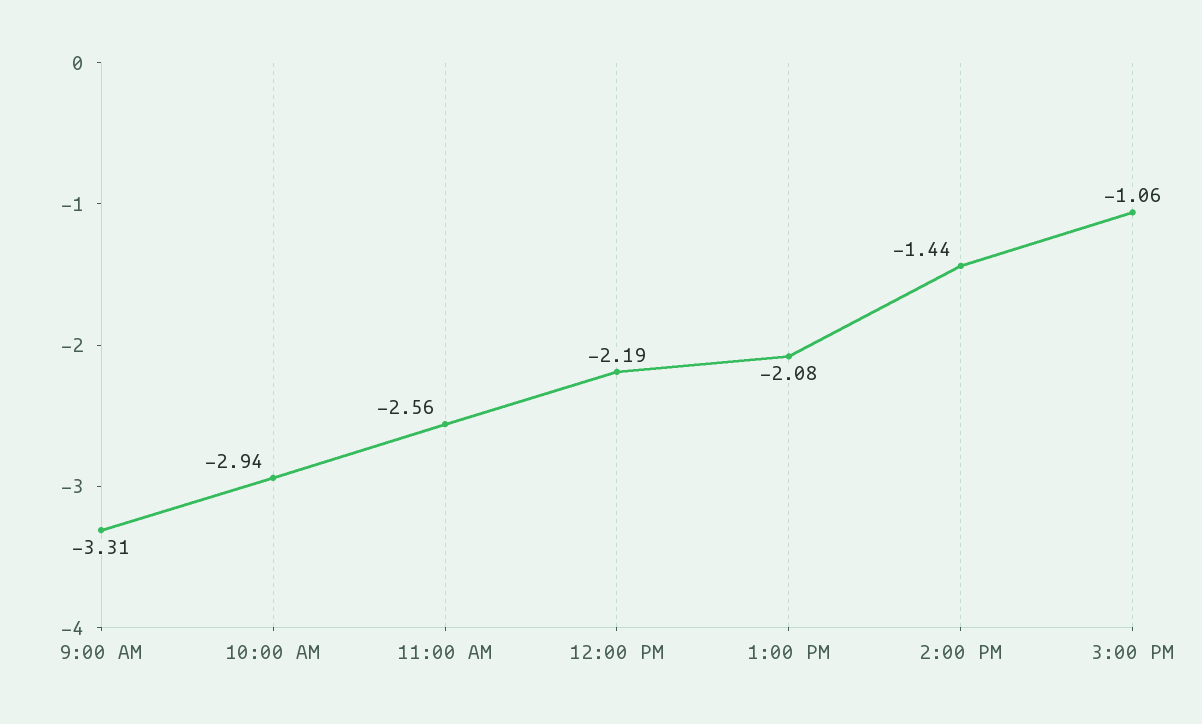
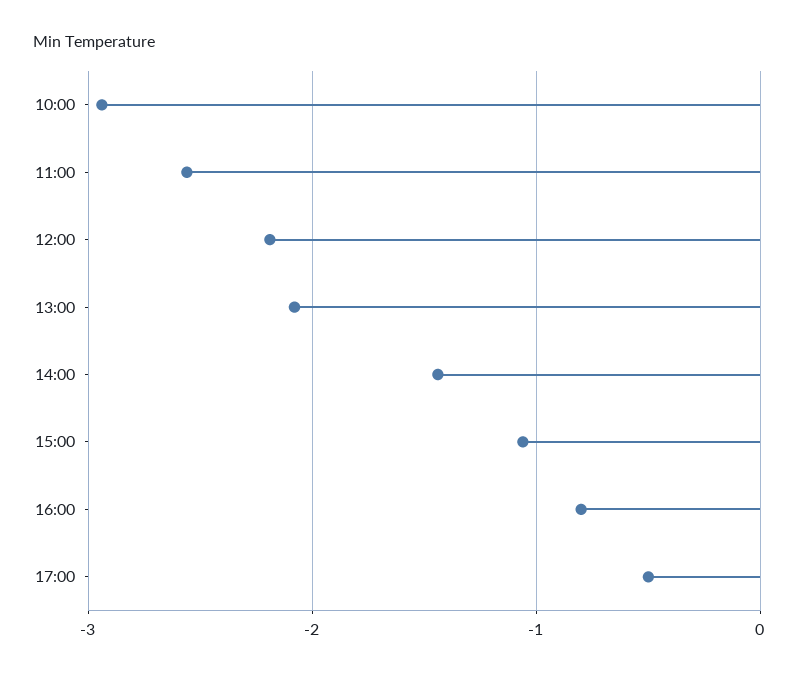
9:00 AM: -3.31 -> none
16:00: none -> -0.8
17:00: none -> -0.5

